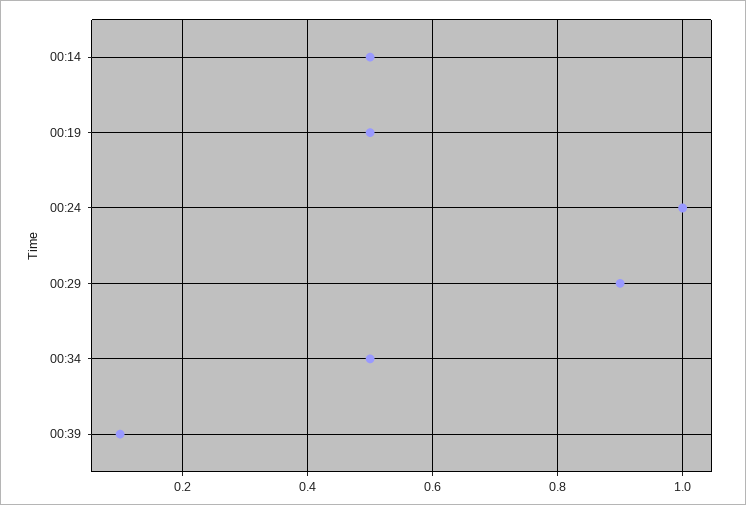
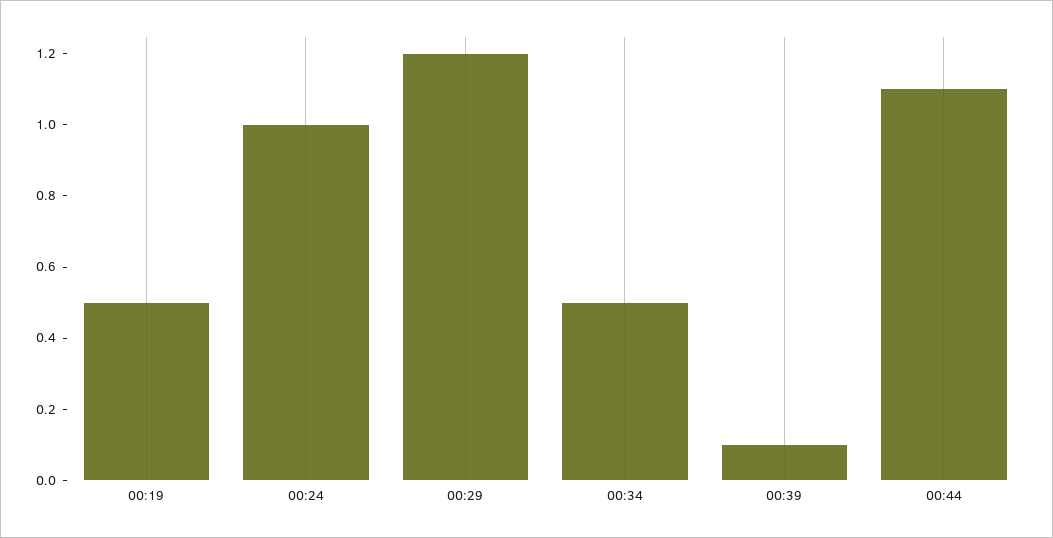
00:14: 0.5 -> none
00:29: 0.9 -> 1.2
00:44: none -> 1.1

